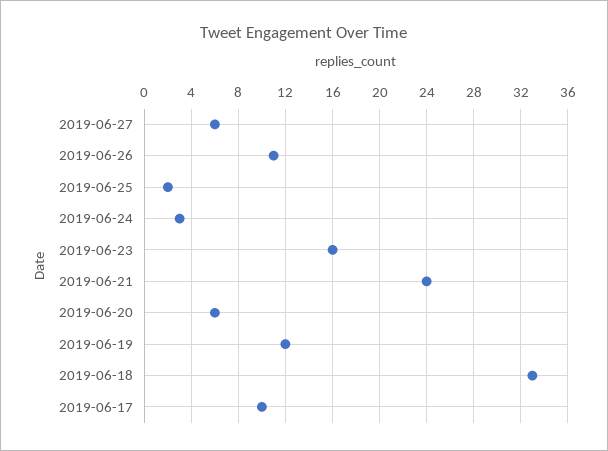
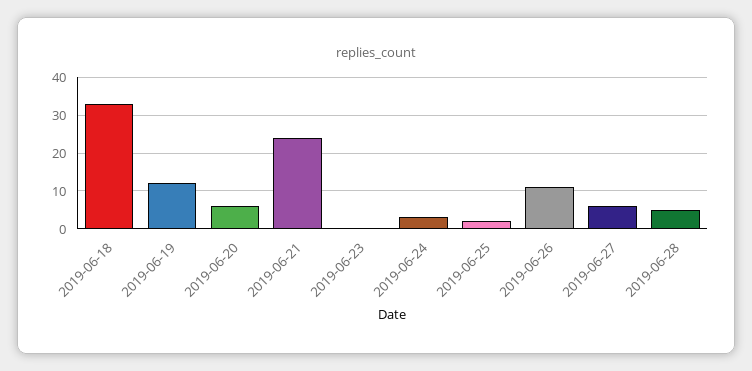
2019-06-23: 16 -> 0
2019-06-17: 10 -> none
2019-06-28: none -> 5

